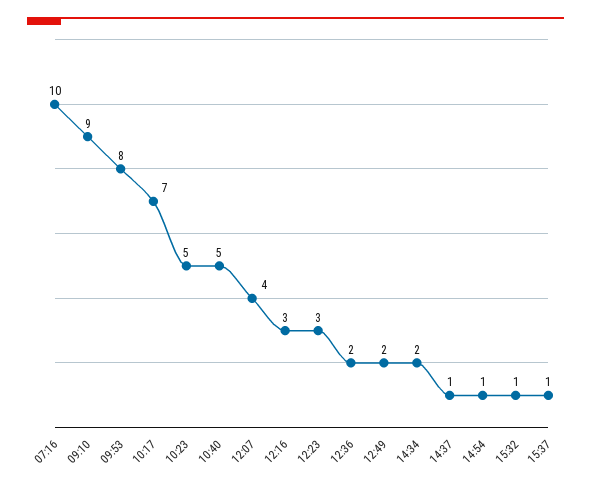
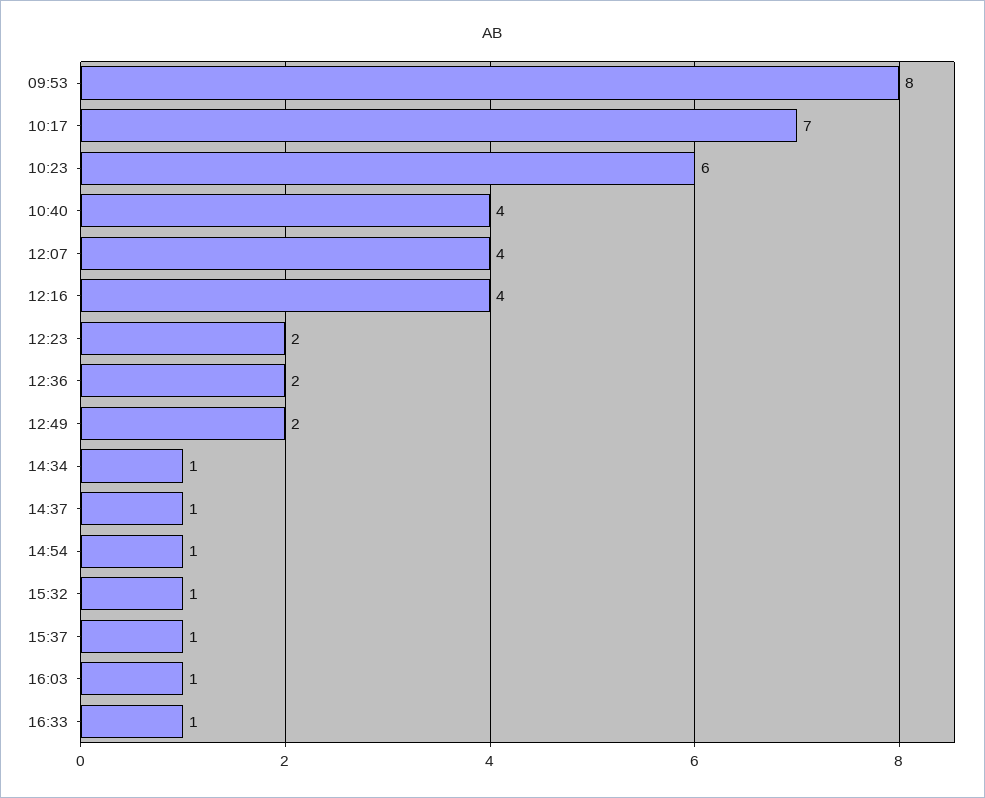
07:16: 10 -> none
09:10: 9 -> none
10:23: 5 -> 6
10:40: 5 -> 4
12:16: 3 -> 4
12:23: 3 -> 2
14:34: 2 -> 1
16:03: none -> 1
16:33: none -> 1

